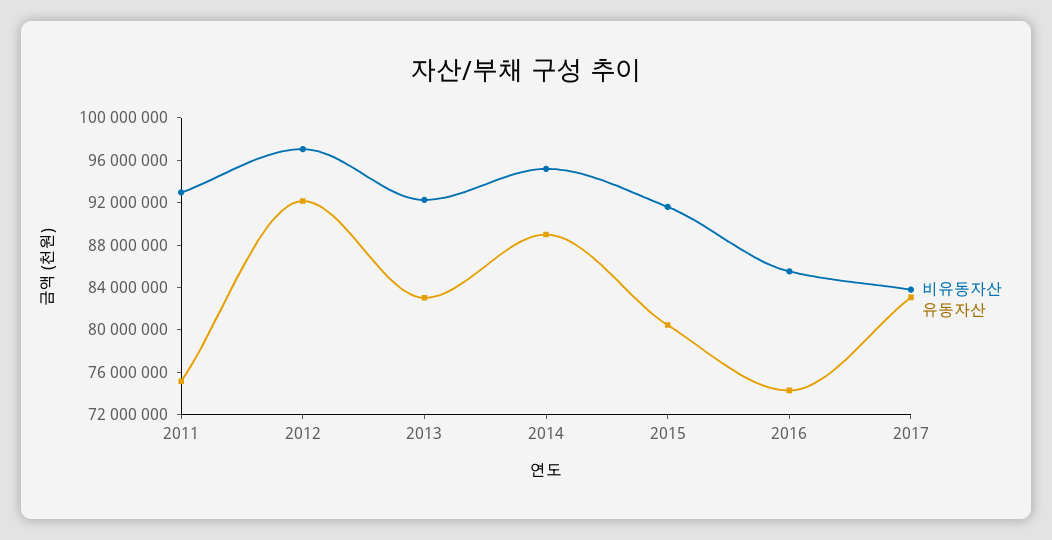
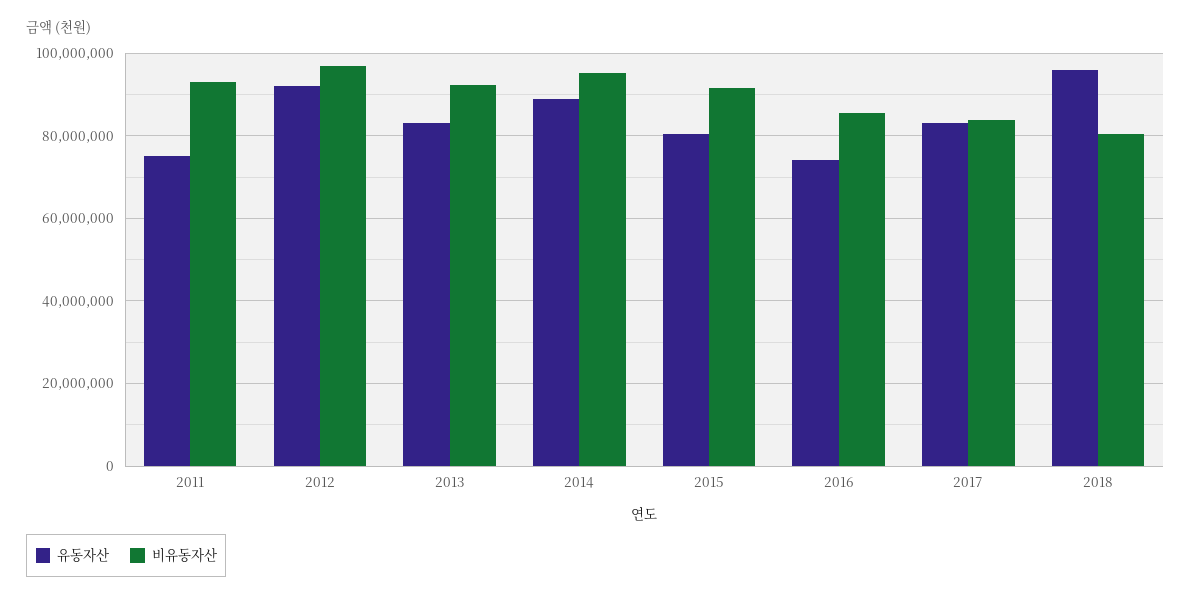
유동자산, 2018: none -> 96000000
비유동자산, 2018: none -> 80000000

